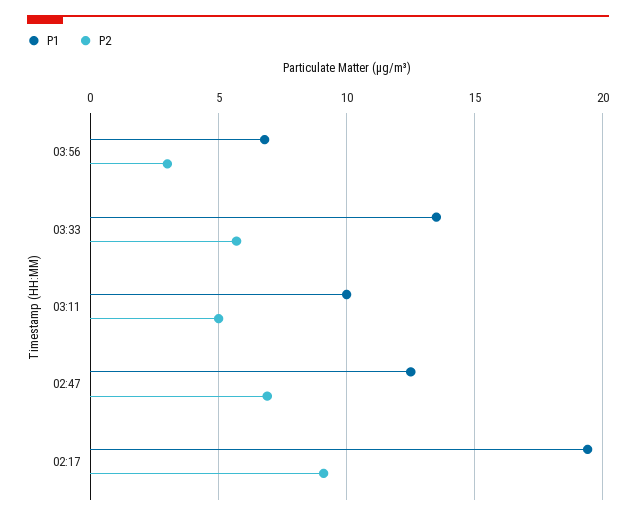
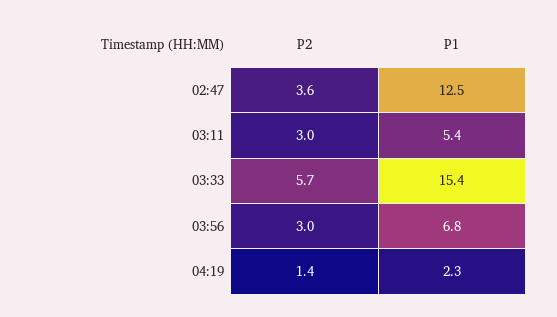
P1, 03:33: 13.5 -> 15.4
P1, 03:11: 10 -> 5.4
P2, 03:11: 5 -> 3
P2, 02:47: 7 -> 3.6
P1, 02:17: 19.5 -> none
P2, 02:17: 9 -> none
P2, 04:19: none -> 1.4
P1, 04:19: none -> 2.3

